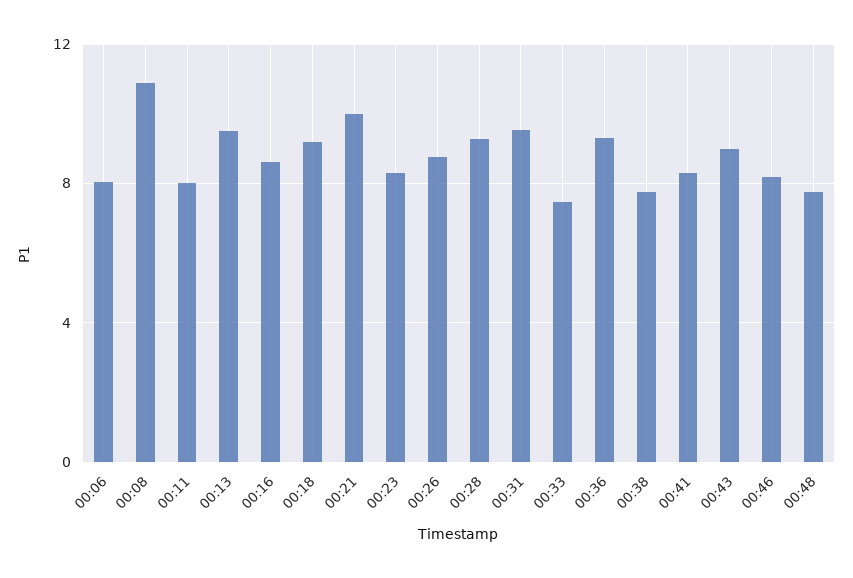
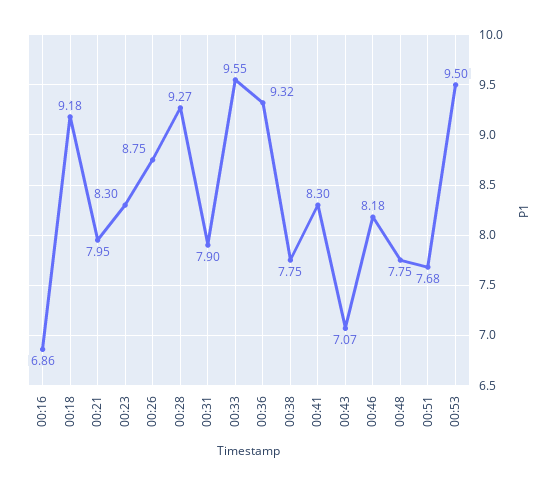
00:06: 8 -> none
00:08: 11 -> none
00:11: 8 -> none
00:13: 9.5 -> none
00:16: 8.5 -> 6.86
00:21: 10 -> 7.95
00:31: 9.5 -> 7.9
00:33: 7.5 -> 9.55
00:43: 9 -> 7.07
00:51: none -> 7.68
00:53: none -> 9.5

